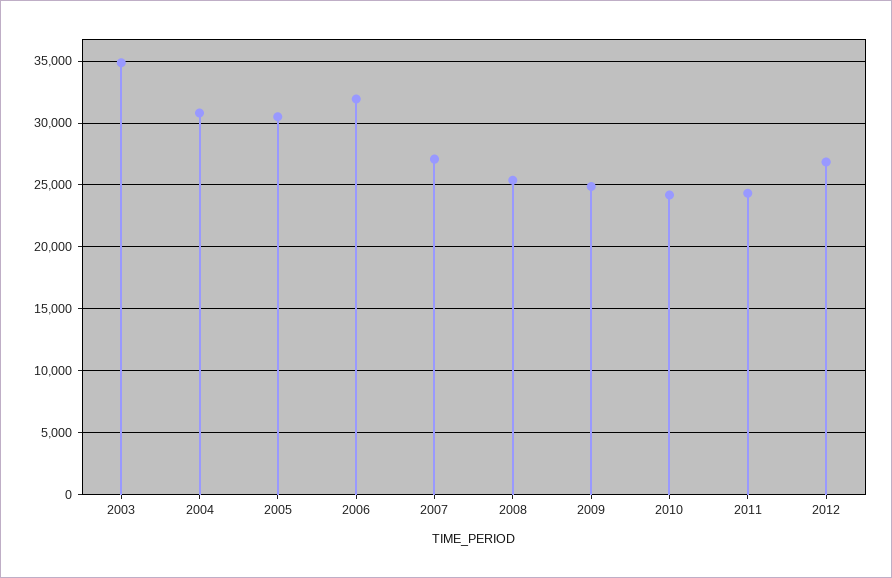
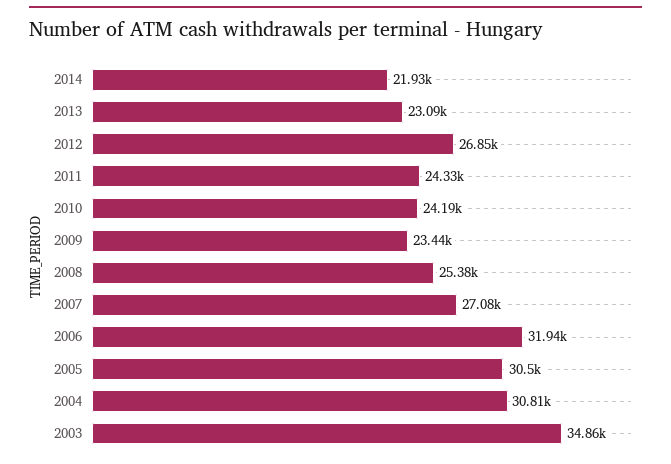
2009: 25000 -> 23440
2014: none -> 21930
2013: none -> 23090

